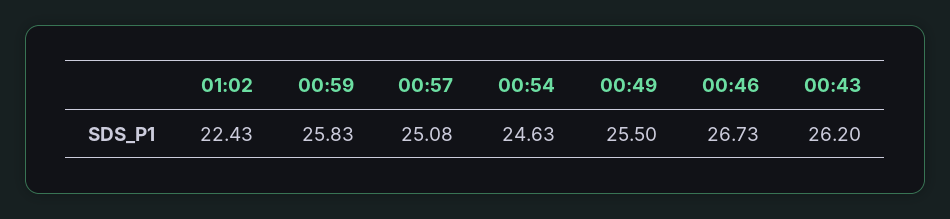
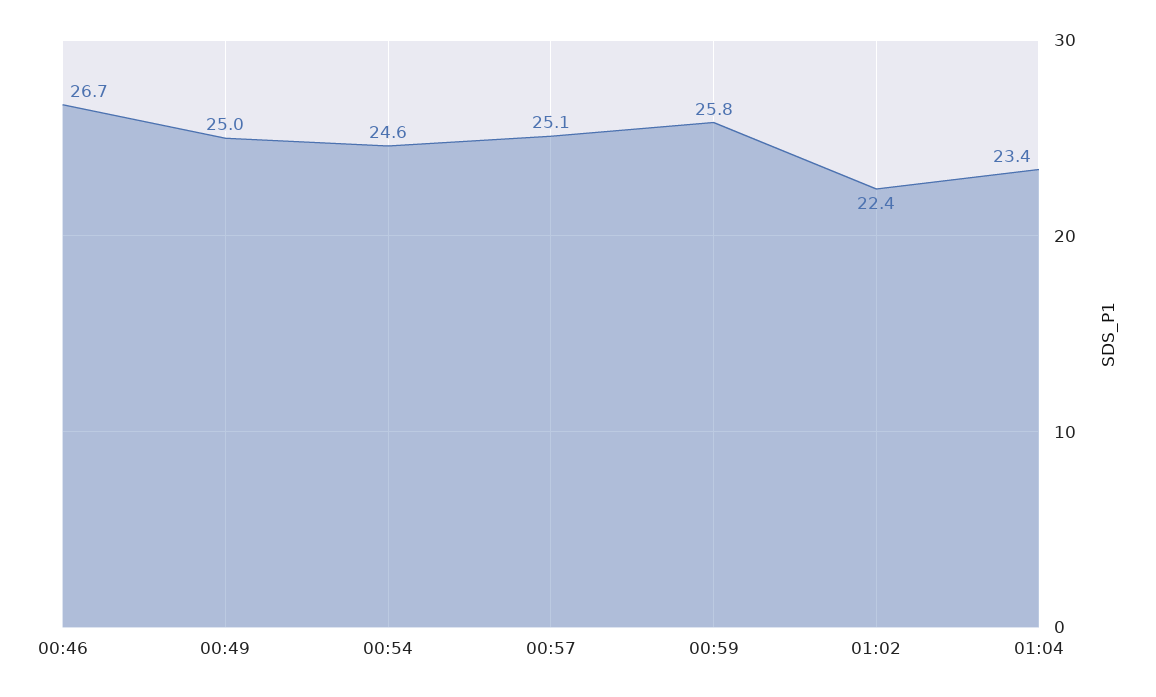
00:49: 25.5 -> 25
00:43: 26.2 -> none
01:04: none -> 23.4

